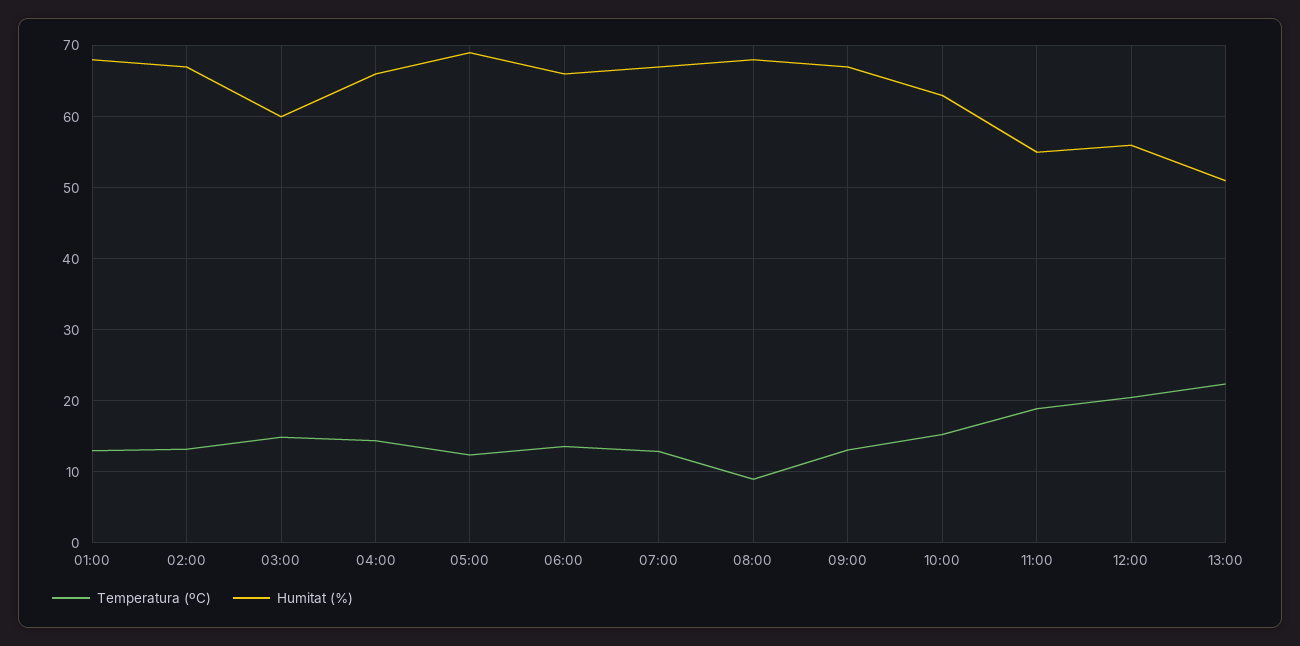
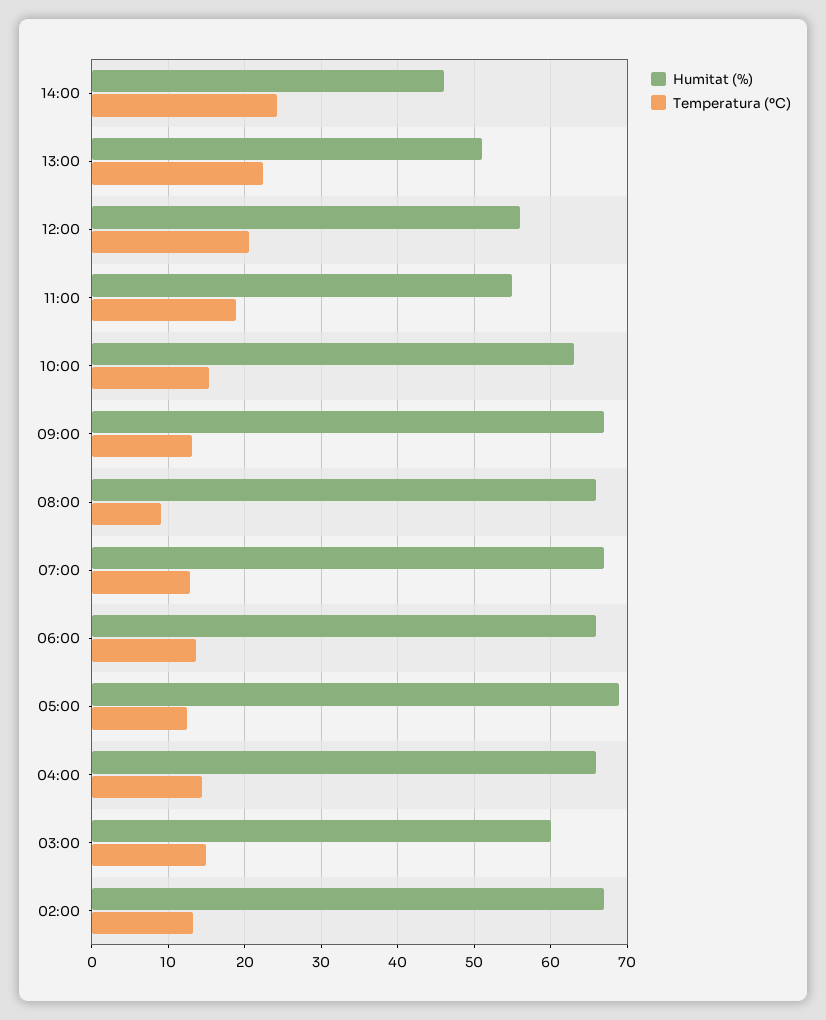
Temperatura (ºC), 01:00: 13 -> none
Humitat (%), 01:00: 68 -> none
Humitat (%), 08:00: 68 -> 66
Humitat (%), 14:00: none -> 46
Temperatura (ºC), 14:00: none -> 24

